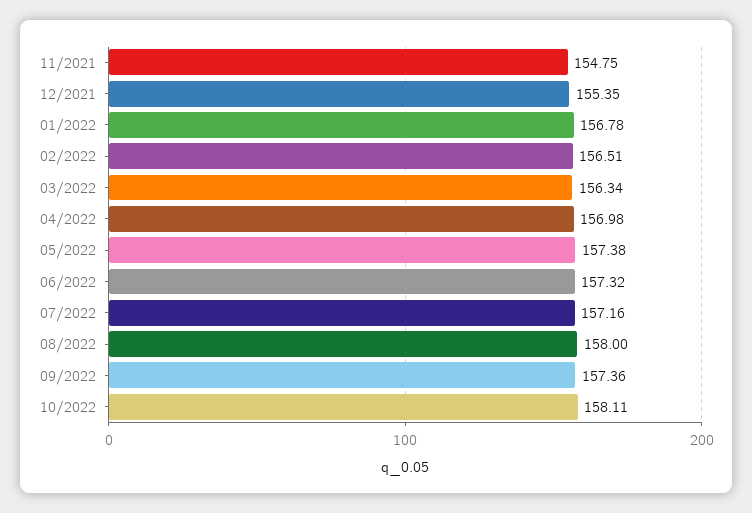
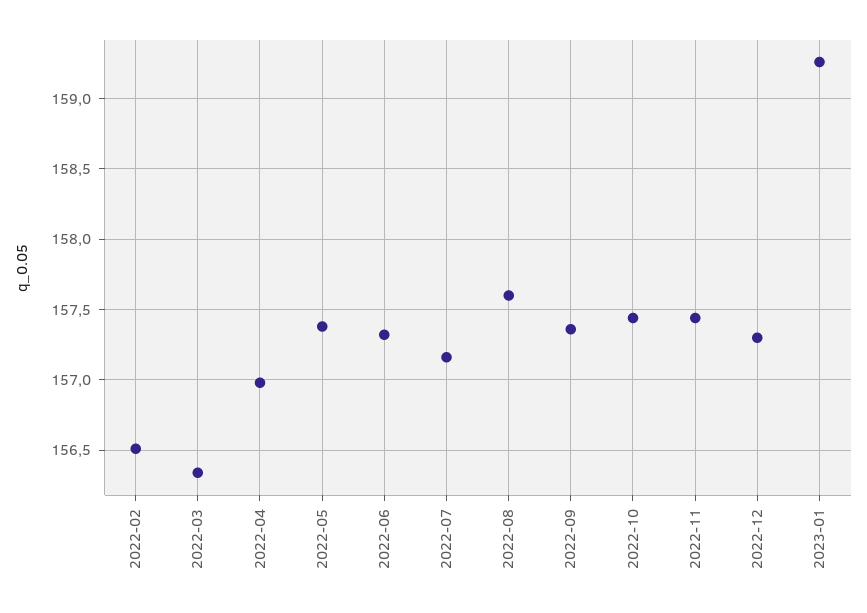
11/2021: 154.75 -> none
12/2021: 155.35 -> none
01/2022: 156.78 -> none
08/2022: 158 -> 157.6
10/2022: 158.11 -> 157.45
2022-11: none -> 157.45
2022-12: none -> 157.3
2023-01: none -> 159.25

